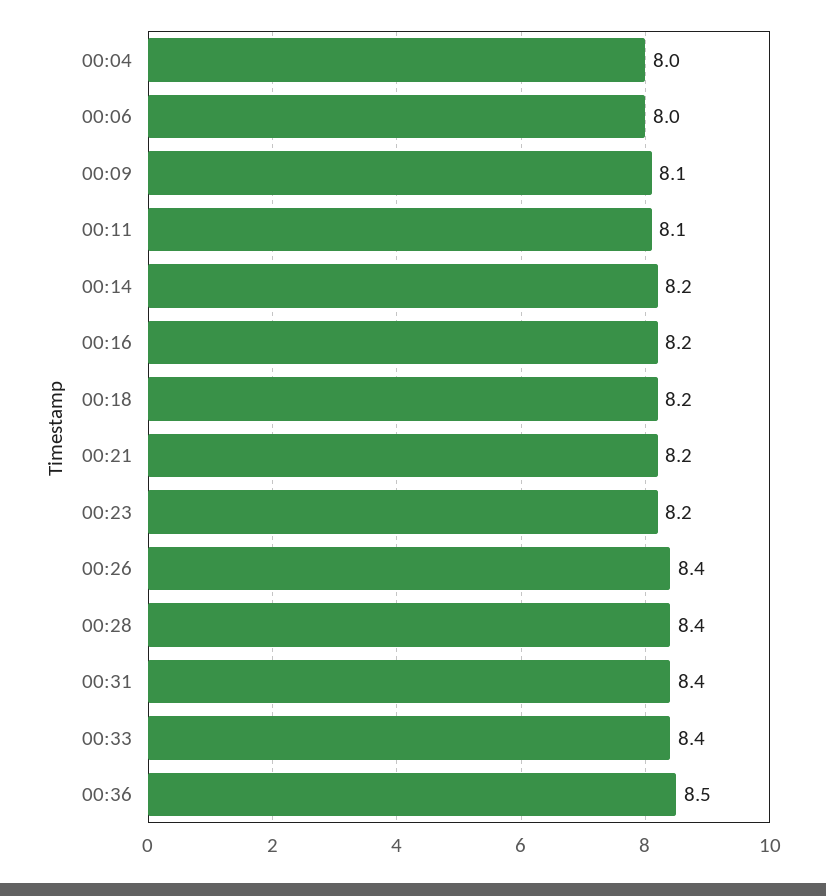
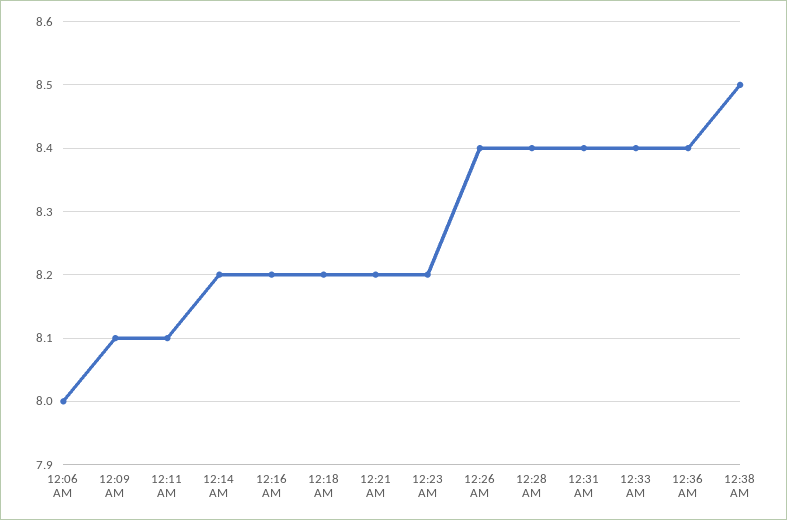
00:04: 8 -> none
00:36: 8.5 -> 8.4
12:38 AM: none -> 8.5

